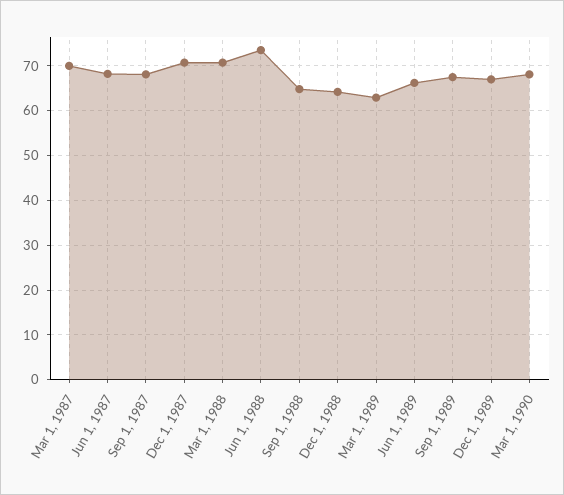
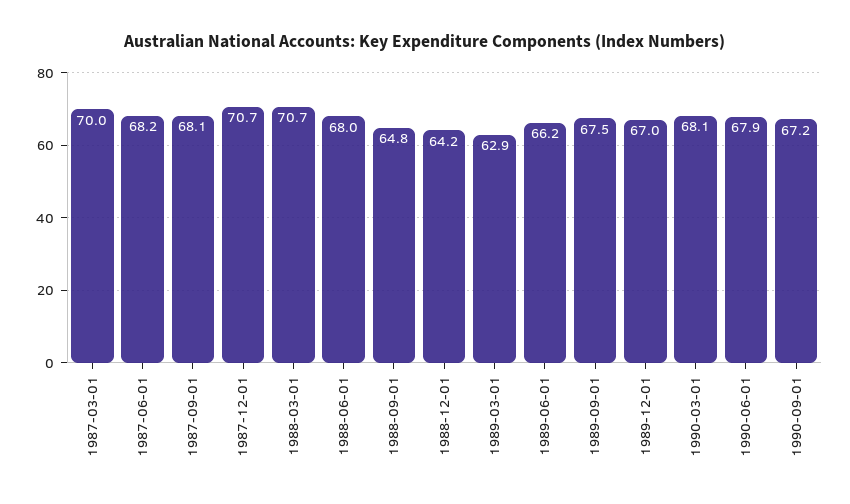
Jun 1, 1988: 74 -> 68
1990-06-01: none -> 67.9
1990-09-01: none -> 67.2

